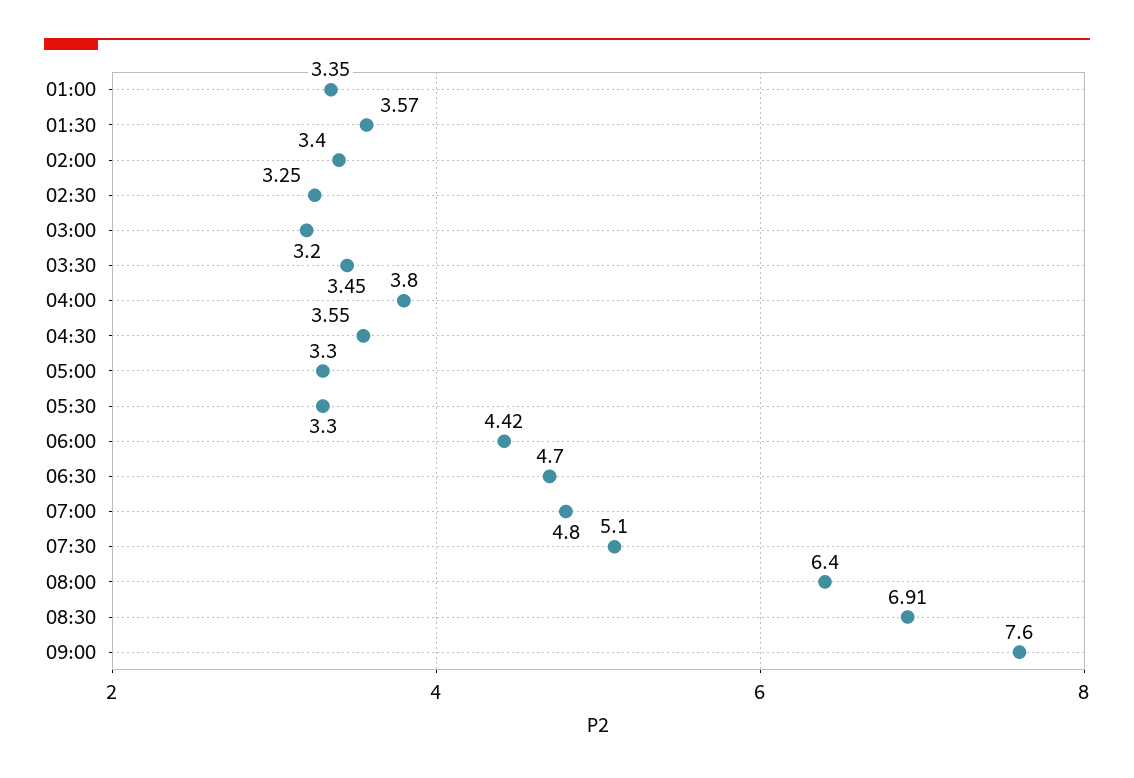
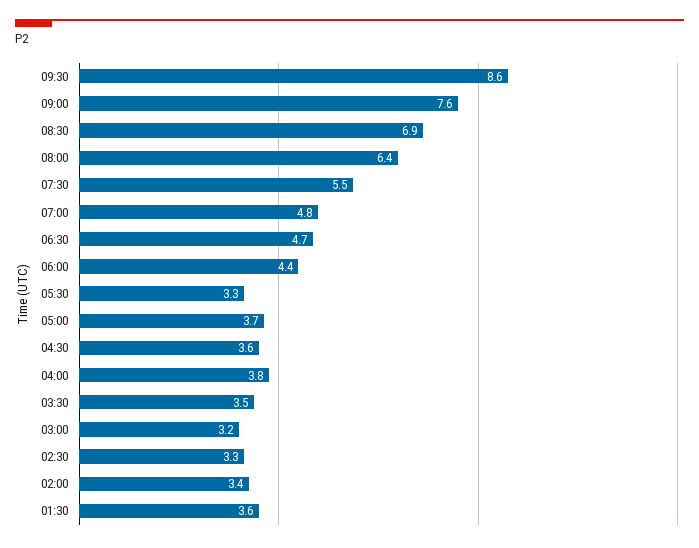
01:00: 3.35 -> none
05:00: 3.3 -> 3.7
07:30: 5.1 -> 5.5
09:30: none -> 8.6

